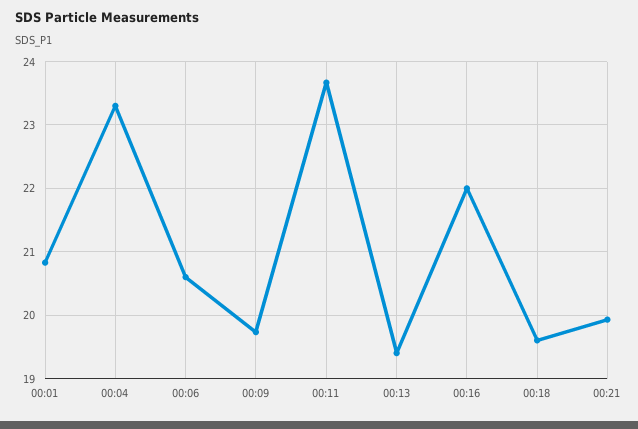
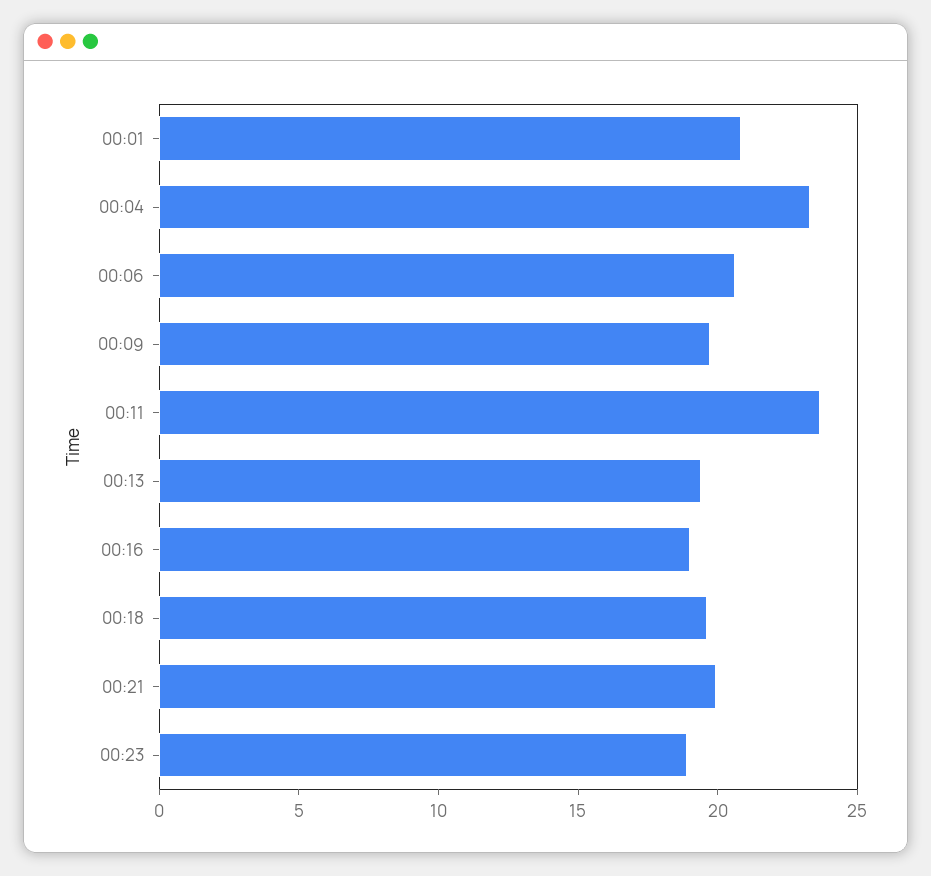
00:16: 22 -> 19
00:23: none -> 19

